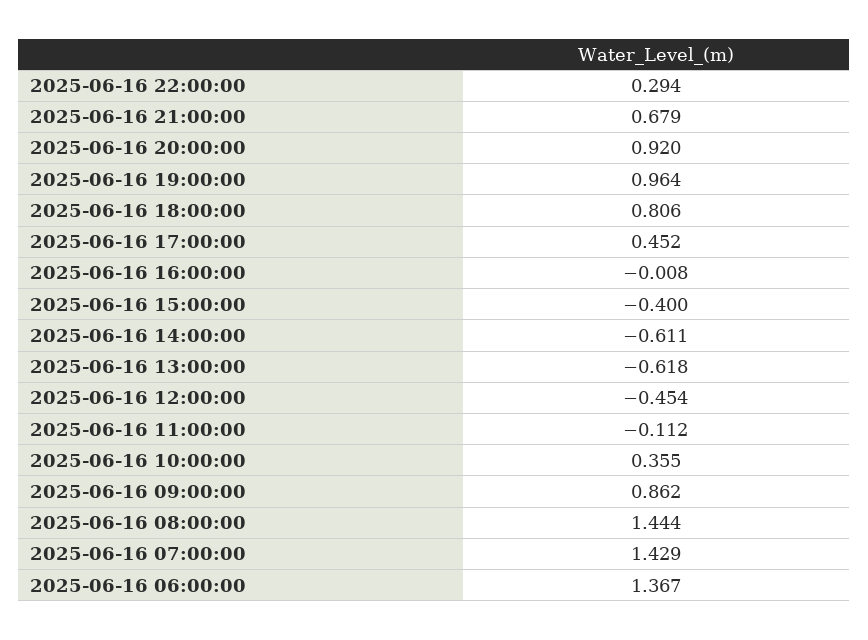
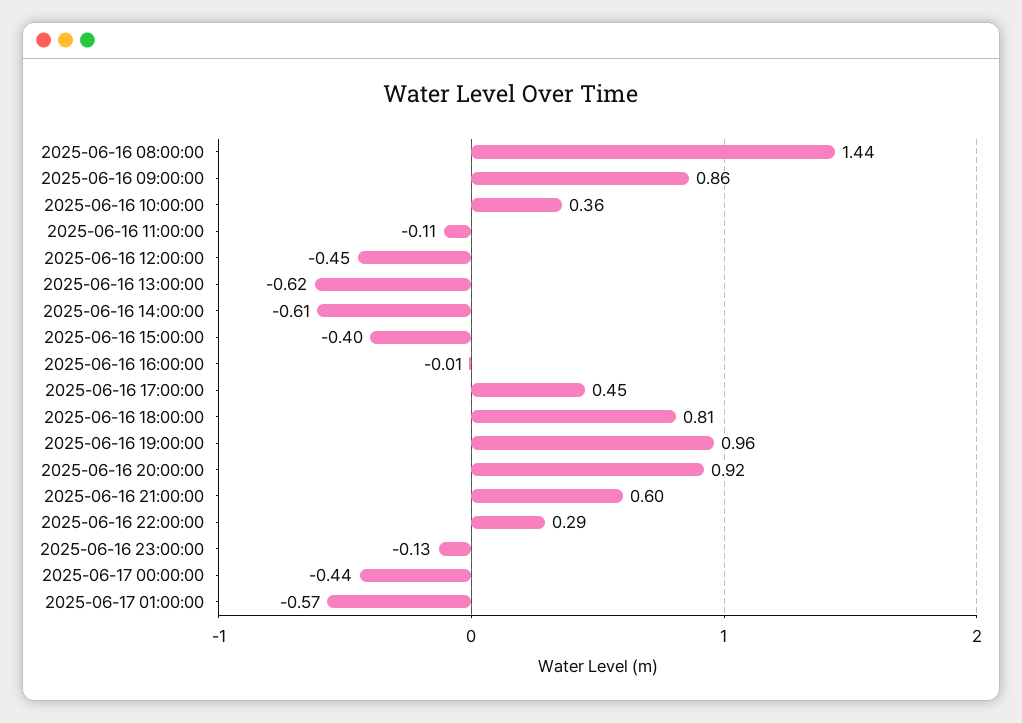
2025-06-16 21:00:00: 0.679 -> 0.6
2025-06-16 07:00:00: 1.429 -> none
2025-06-16 06:00:00: 1.367 -> none
2025-06-16 23:00:00: none -> -0.13
2025-06-17 00:00:00: none -> -0.44
2025-06-17 01:00:00: none -> -0.57

